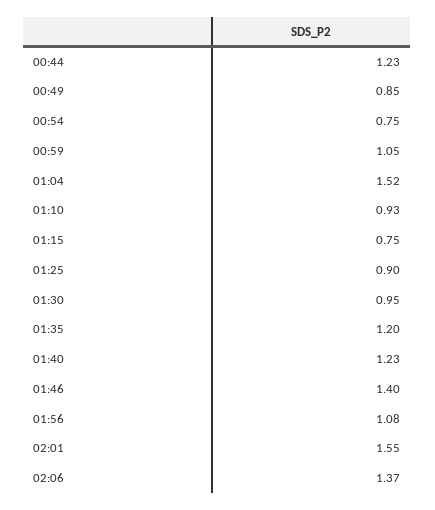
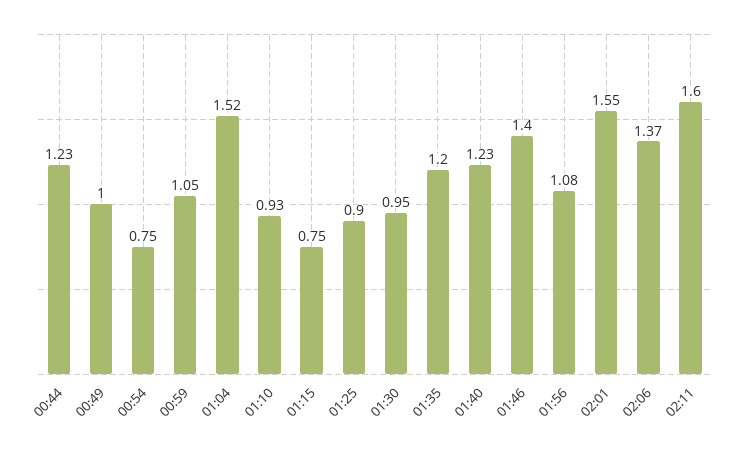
00:49: 0.85 -> 1
02:11: none -> 1.6

